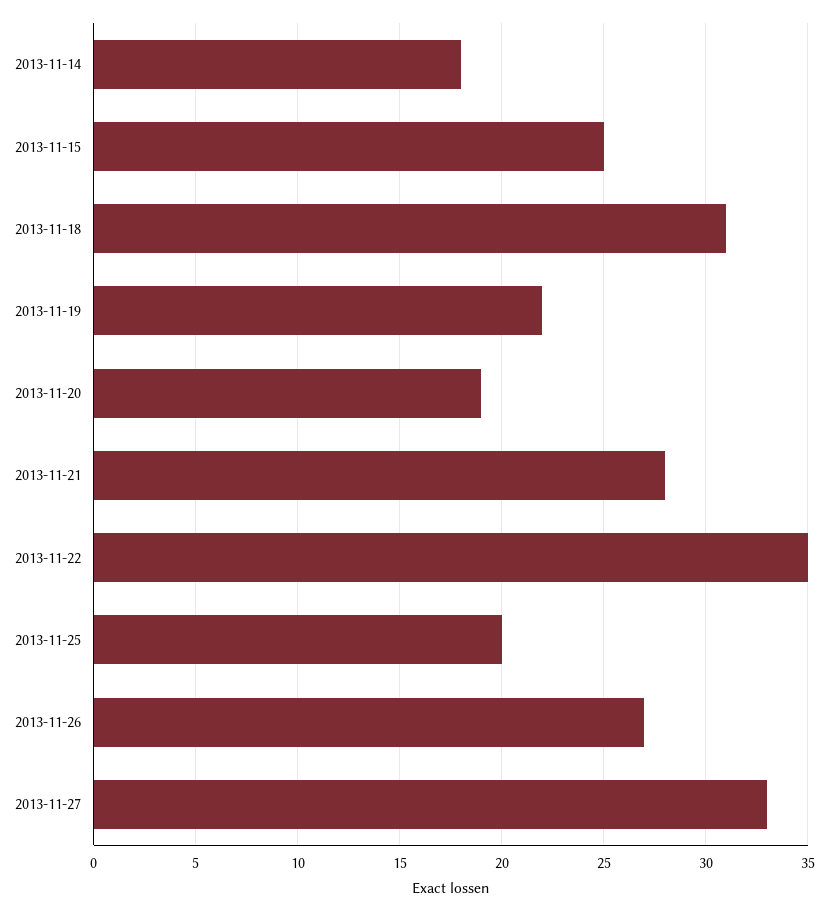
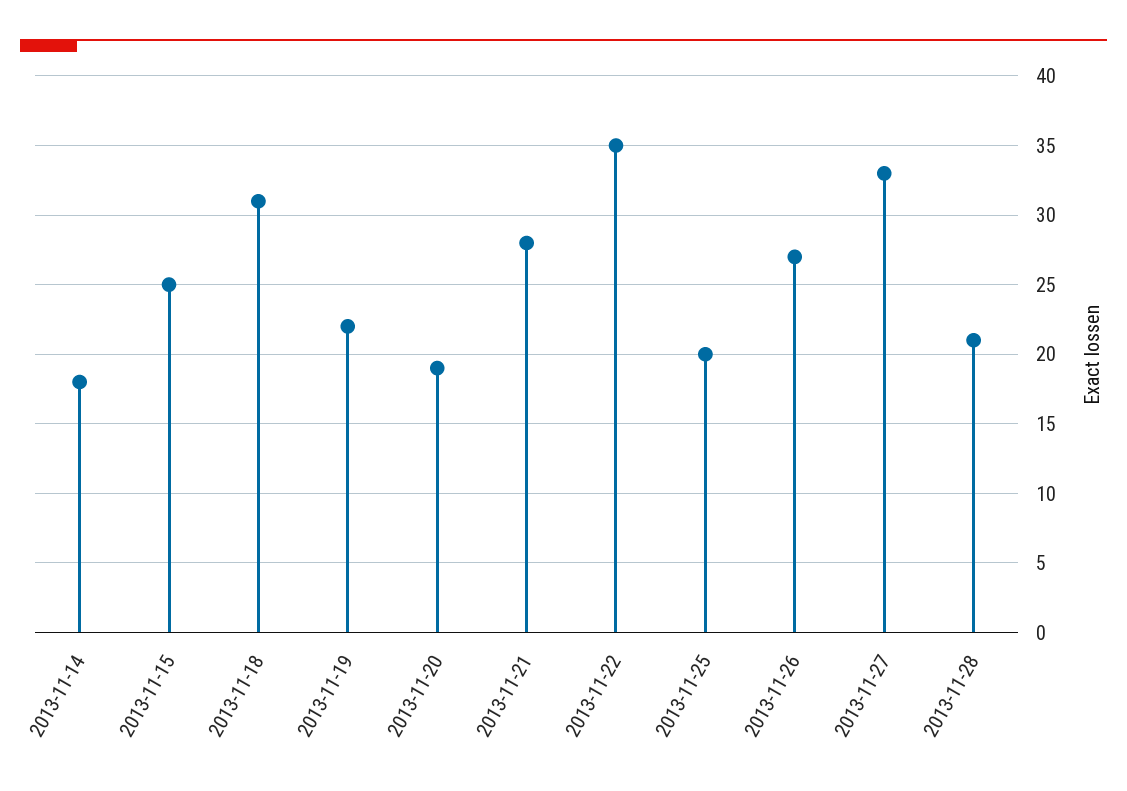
2013-11-28: none -> 21

